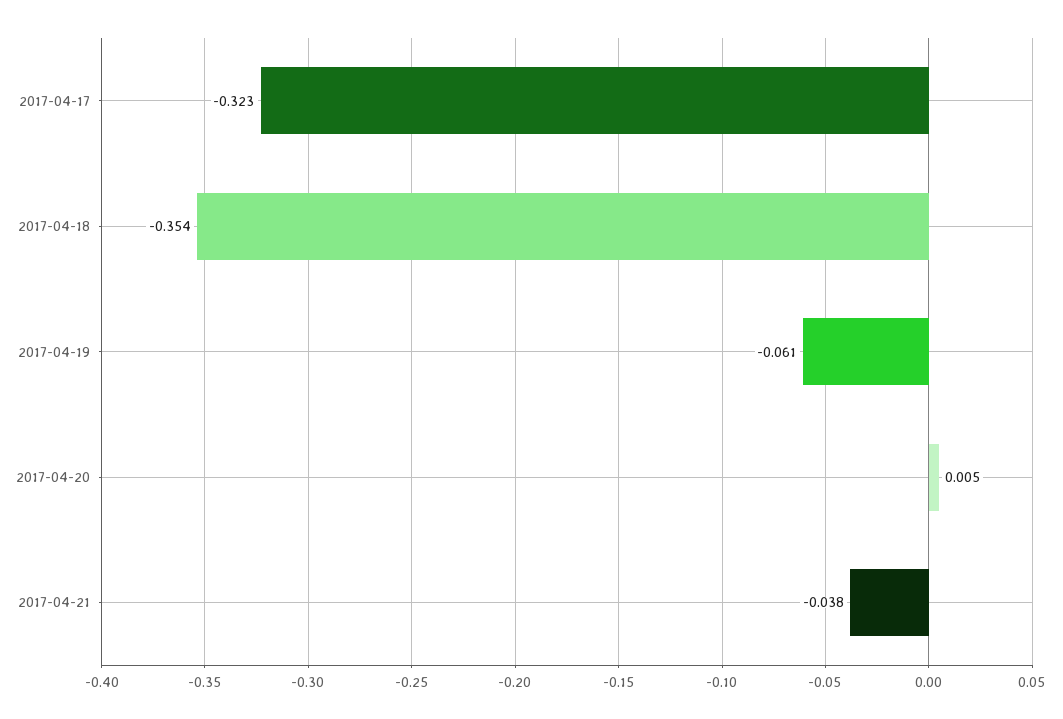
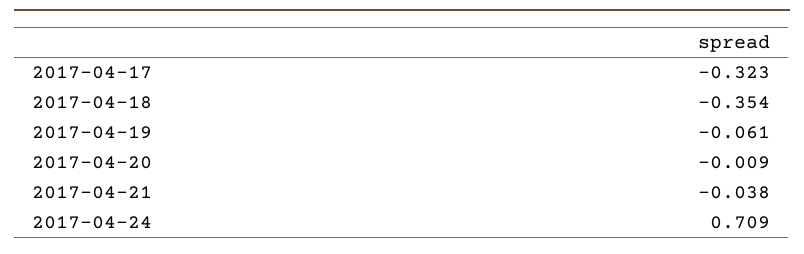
2017-04-20: 0.005 -> -0.009
2017-04-24: none -> 0.709

